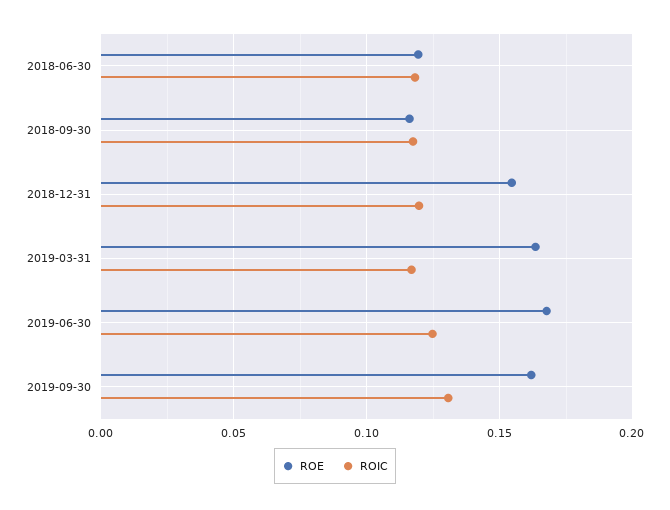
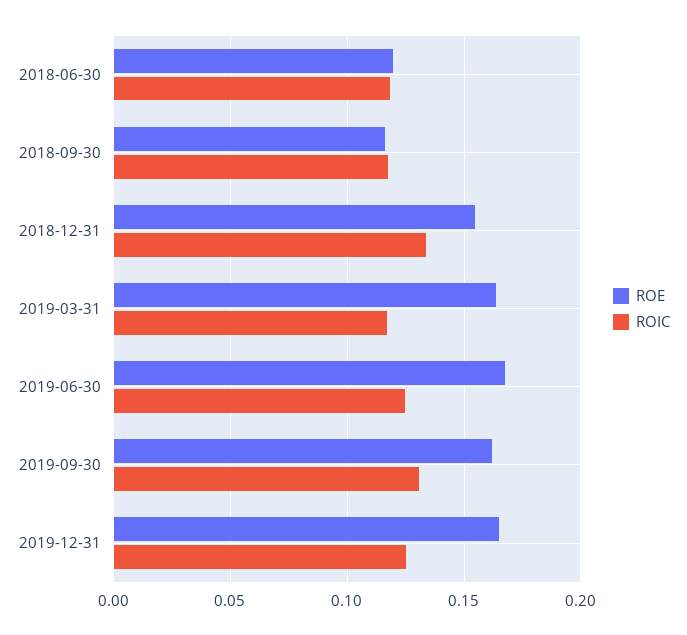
ROIC, 2018-12-31: 0.12 -> 0.135
ROE, 2019-12-31: none -> 0.165
ROIC, 2019-12-31: none -> 0.125

